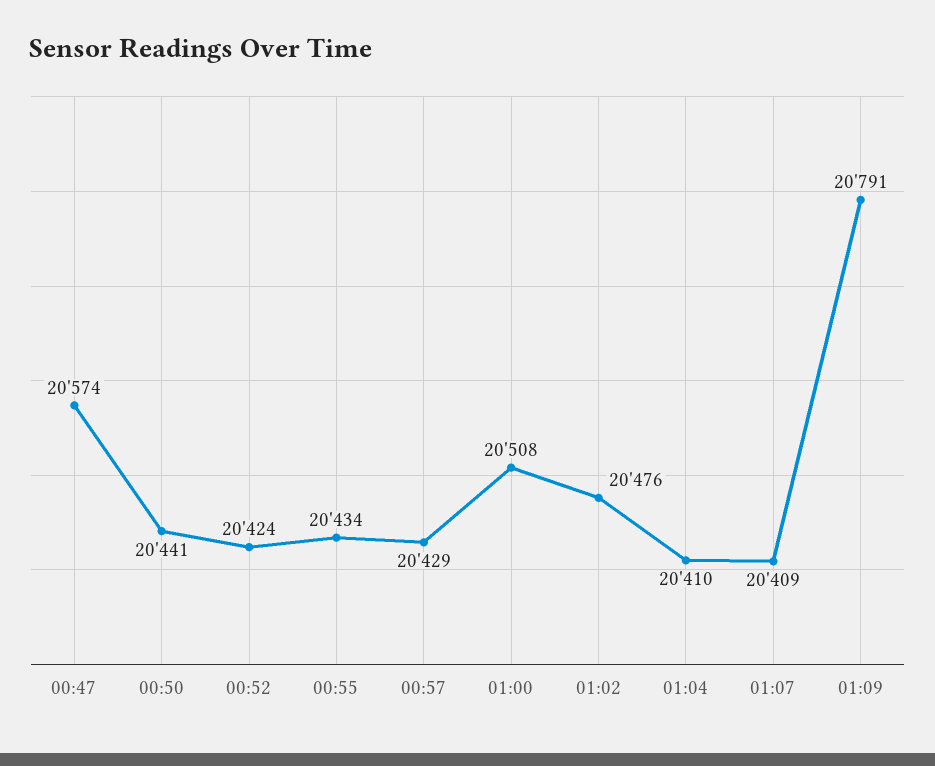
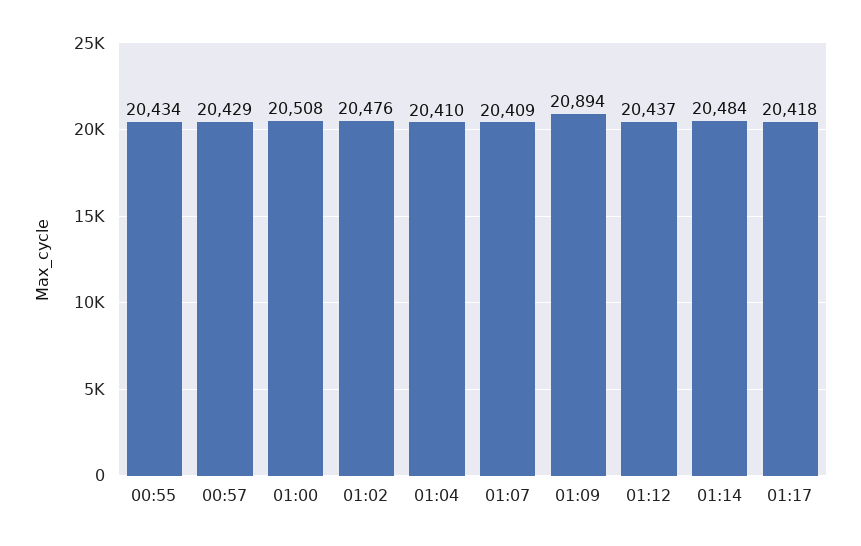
00:47: 20574 -> none
00:50: 20441 -> none
00:52: 20424 -> none
01:09: 20791 -> 20894
01:12: none -> 20437
01:14: none -> 20484
01:17: none -> 20418

